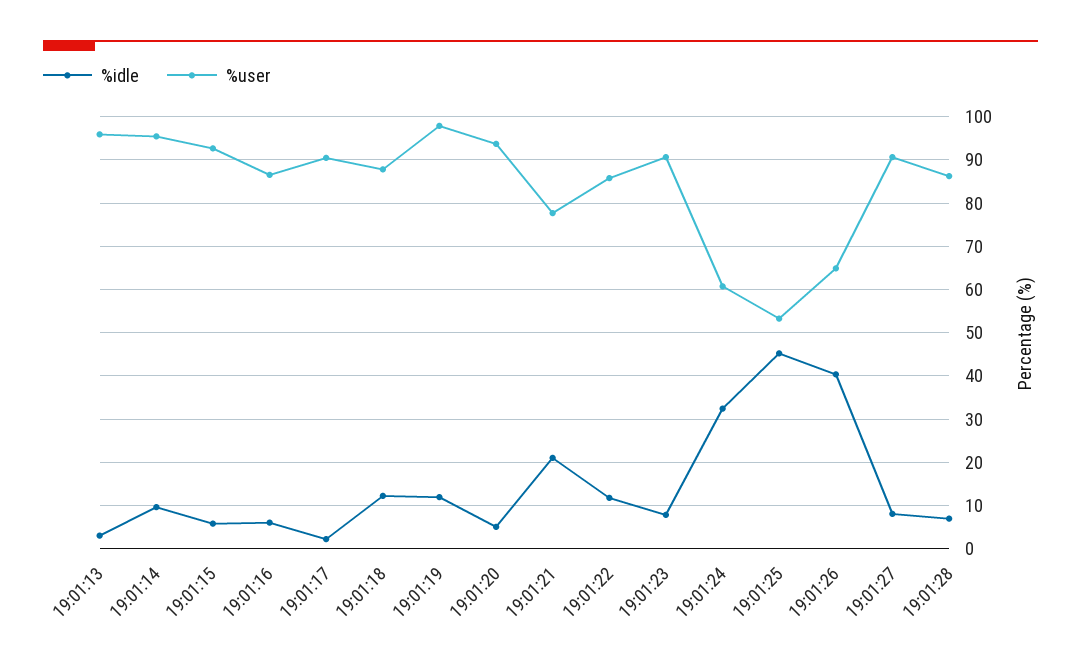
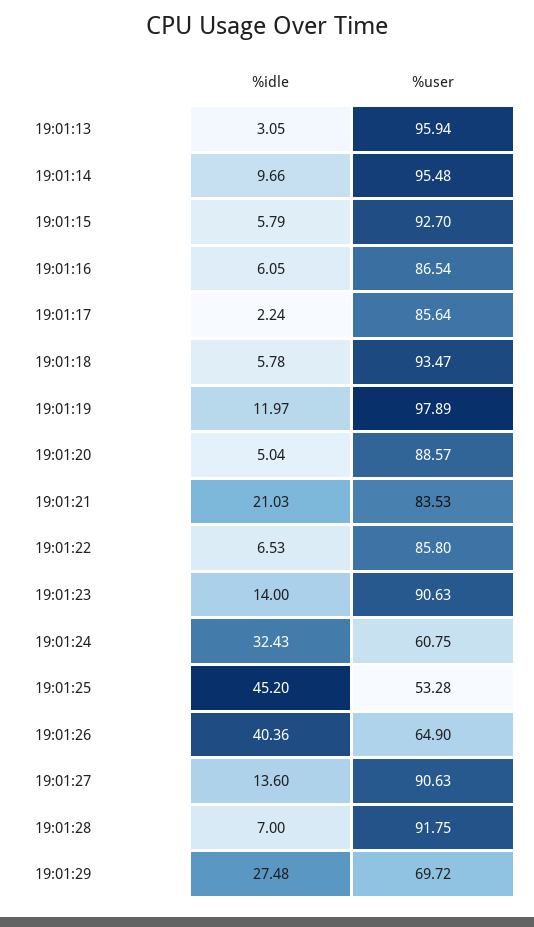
%user, 19:01:17: 90 -> 85.64
%idle, 19:01:18: 12 -> 5.78
%user, 19:01:18: 88 -> 93.47
%user, 19:01:20: 94 -> 88.57
%user, 19:01:21: 78 -> 83.53
%idle, 19:01:22: 12 -> 6.53
%idle, 19:01:23: 8 -> 14
%idle, 19:01:27: 8 -> 13.6
%user, 19:01:28: 86 -> 91.75
%idle, 19:01:29: none -> 27.48
%user, 19:01:29: none -> 69.72

